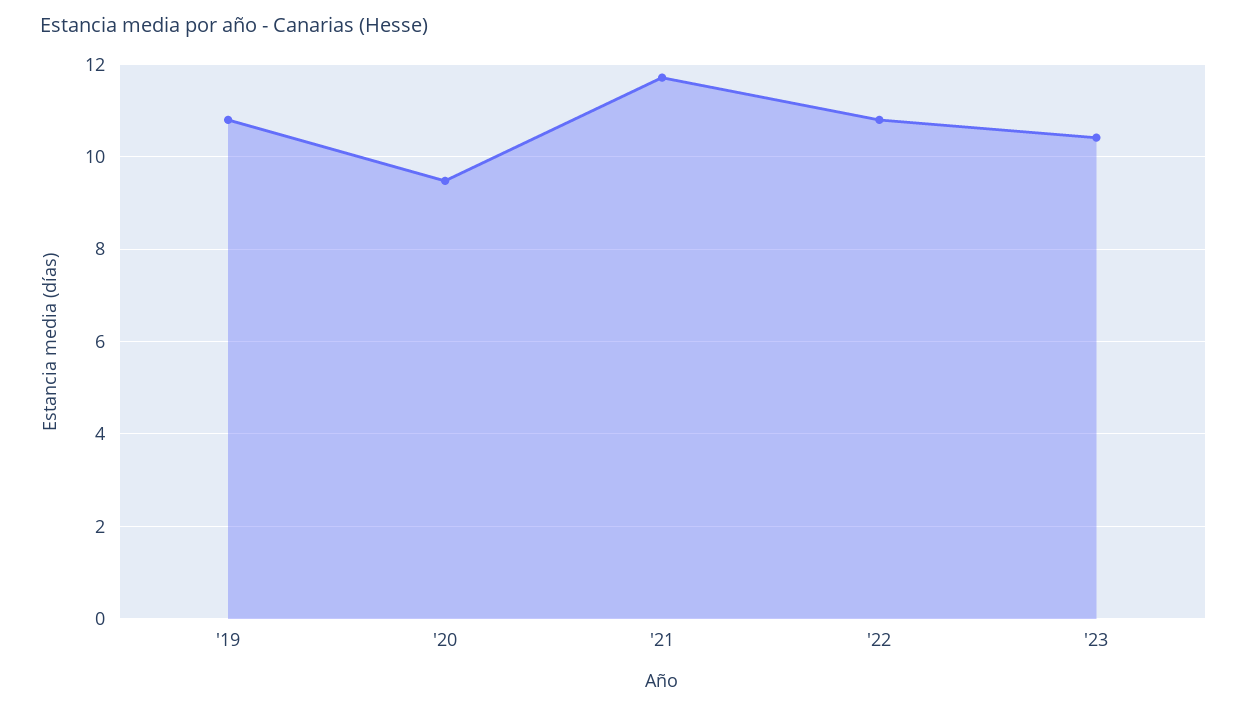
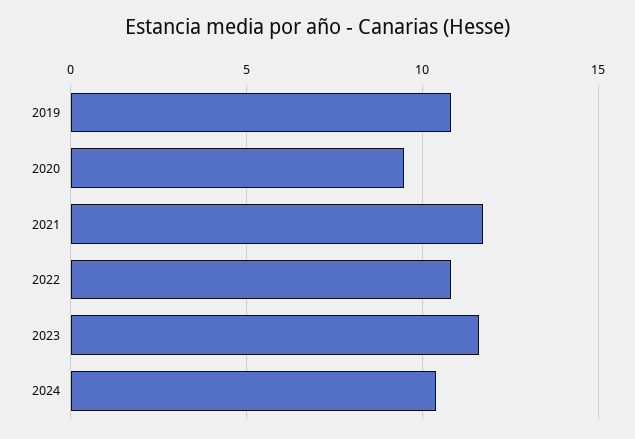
'23: 10.4 -> 11.5
2024: none -> 10.5

